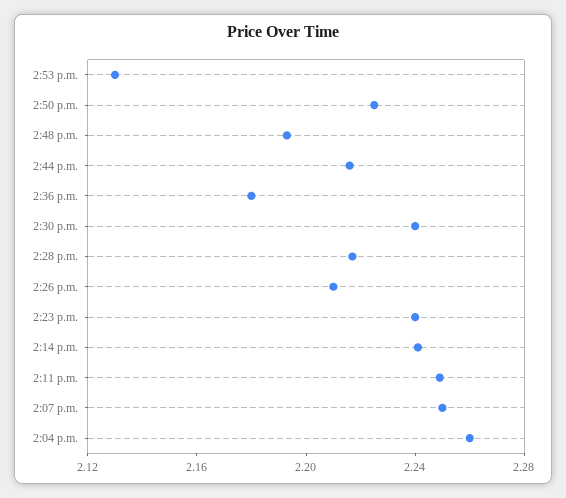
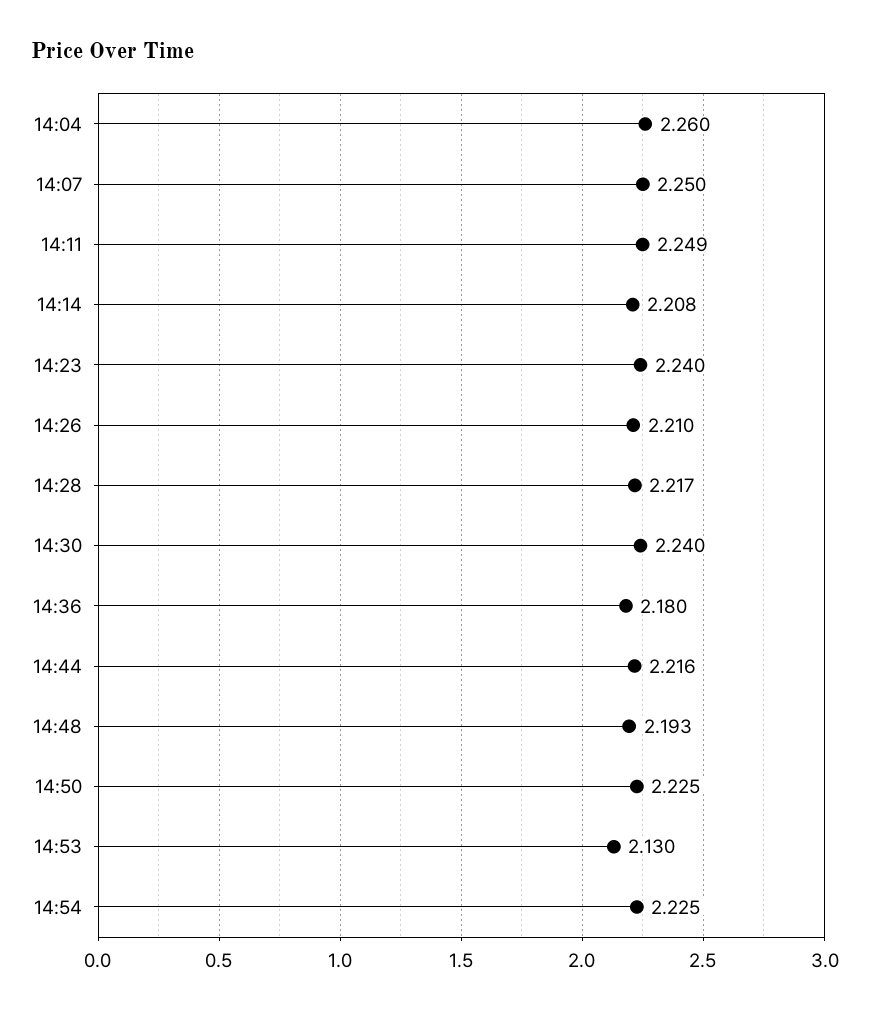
2:14 p.m.: 2.24 -> 2.208
14:54: none -> 2.225

